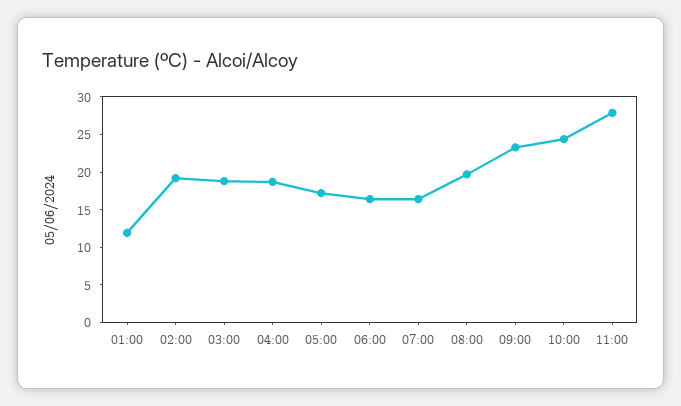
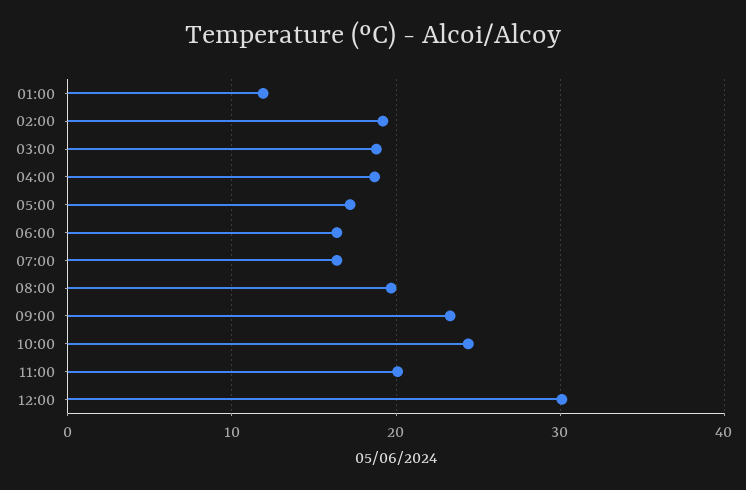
11:00: 27.5 -> 20
12:00: none -> 30

